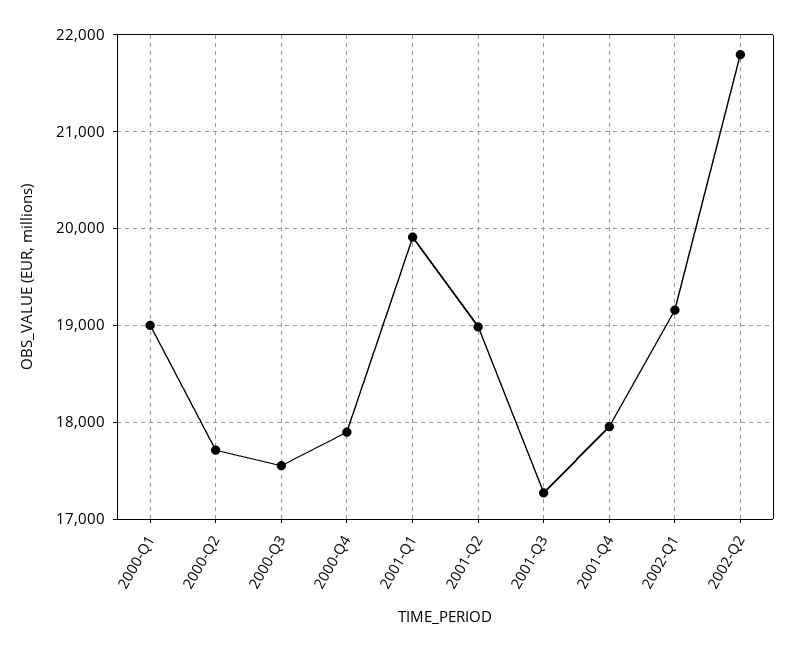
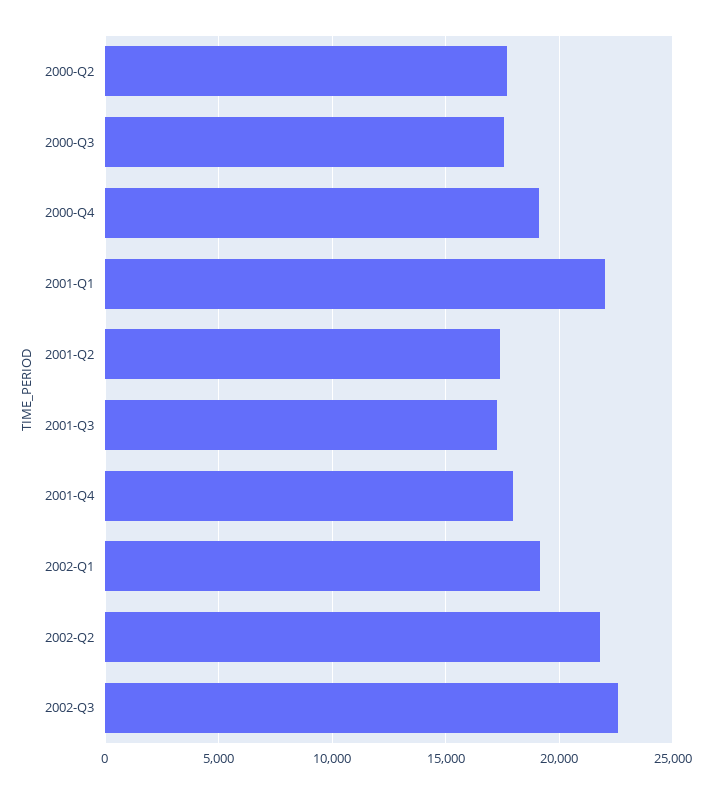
2000-Q1: 19000 -> none
2000-Q4: 17900 -> 19000
2001-Q1: 19900 -> 22000
2001-Q2: 19000 -> 17500
2002-Q3: none -> 22500

